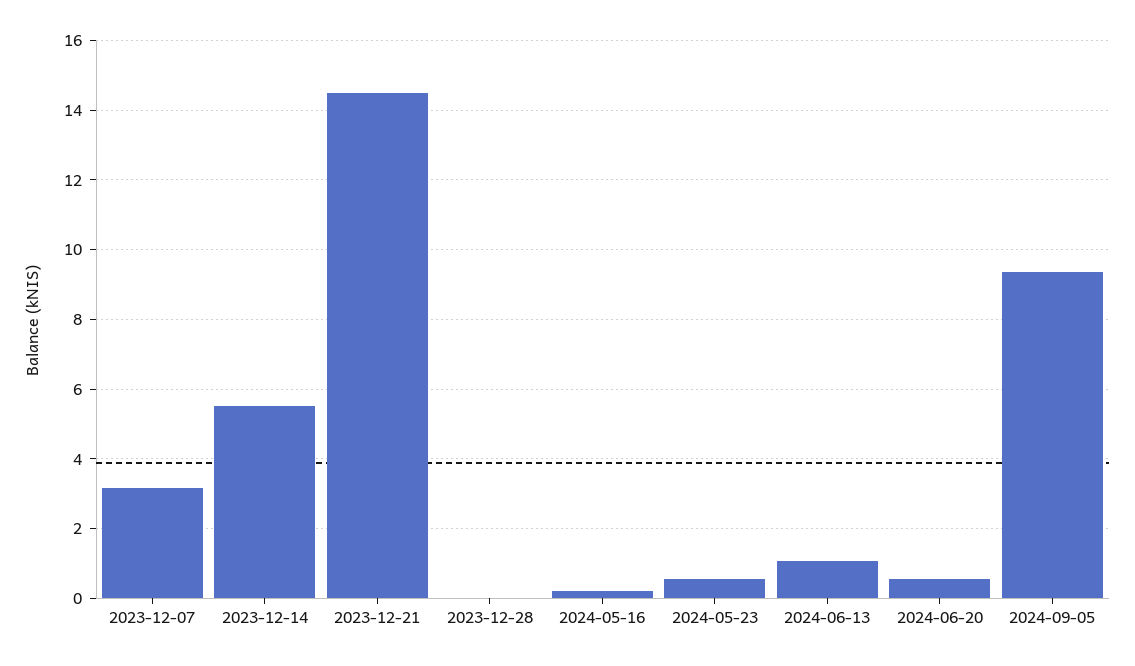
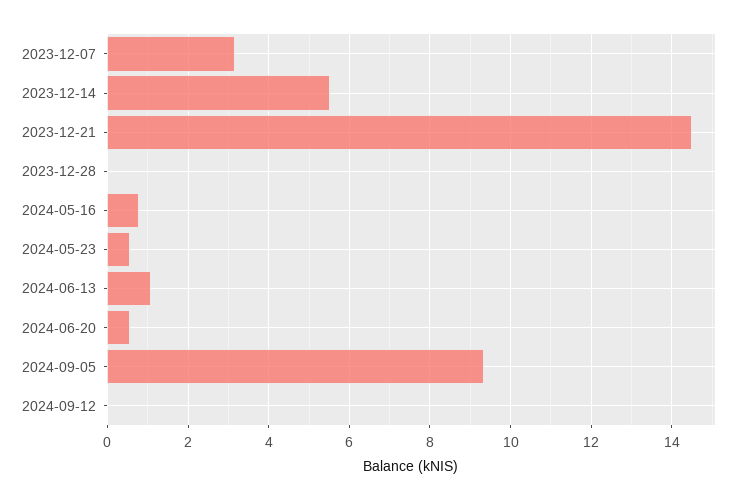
2024-05-16: 0.2 -> 0.8
2024-09-12: none -> 0

